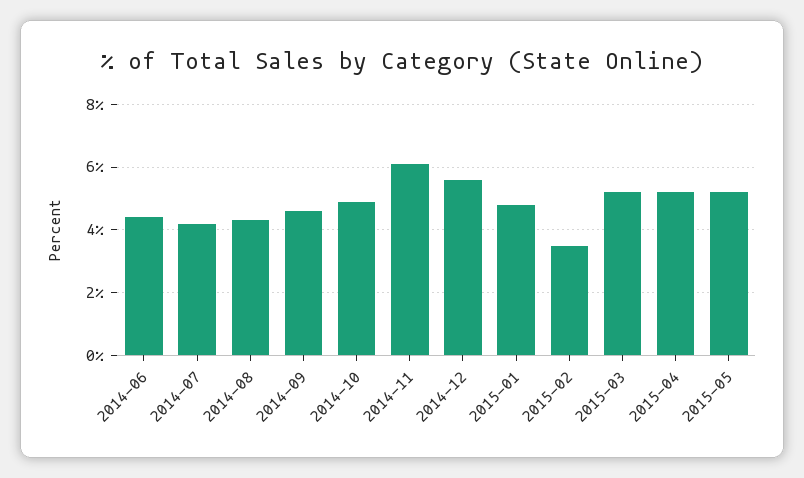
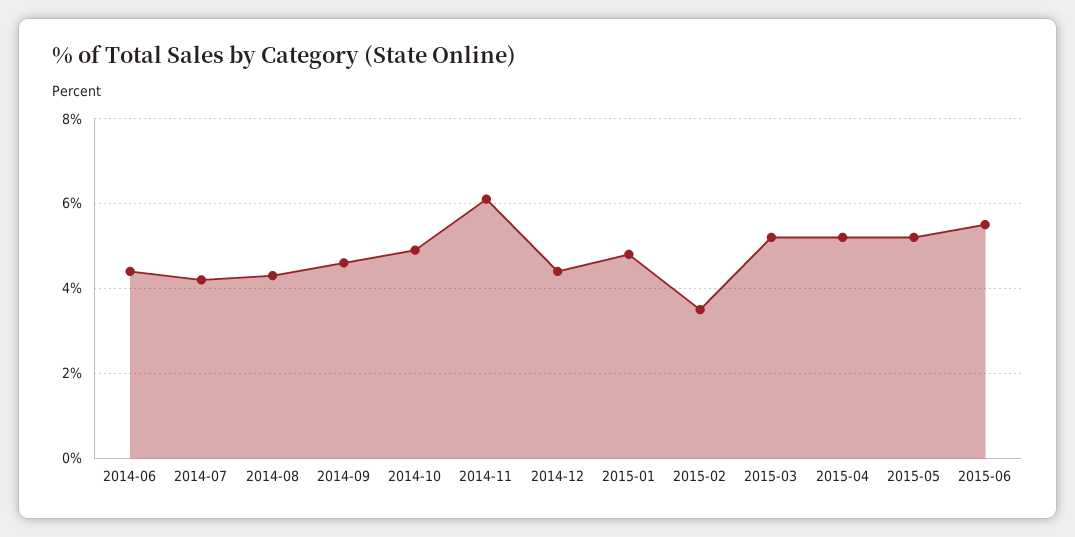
2014-12: 5.5 -> 4.5
2015-06: none -> 5.5

